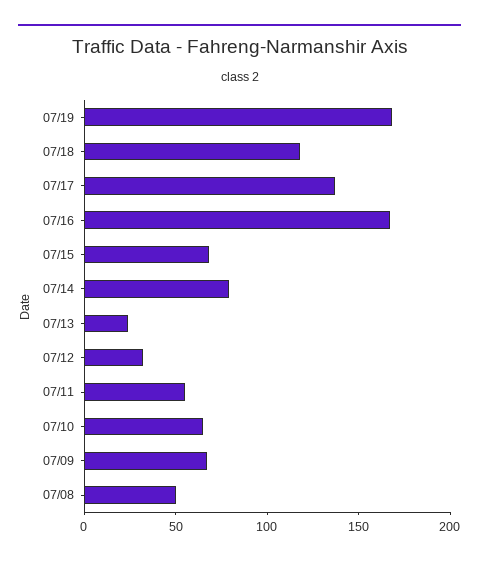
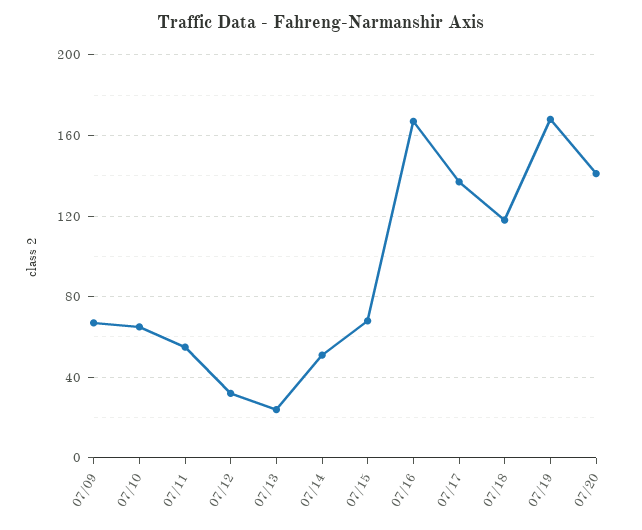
07/14: 80 -> 50
07/08: 50 -> none
07/20: none -> 140

